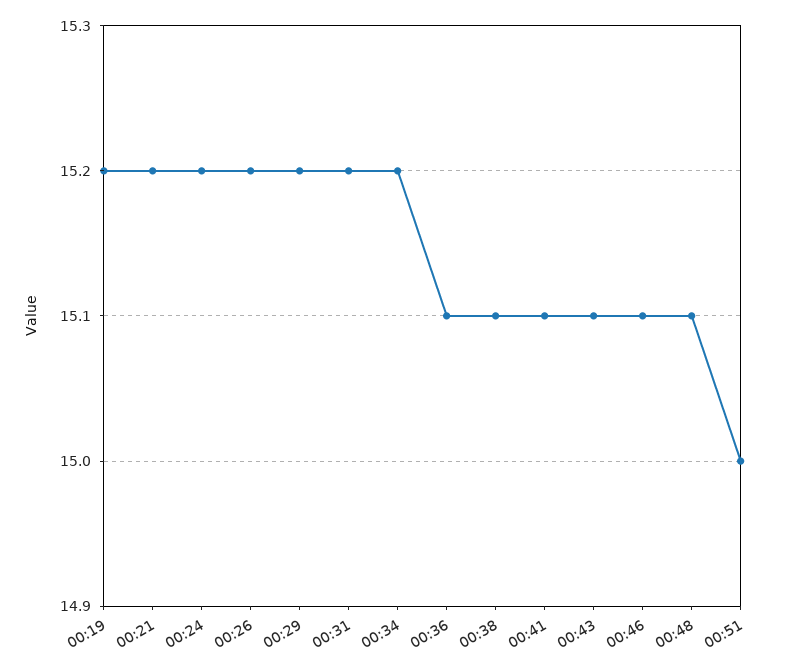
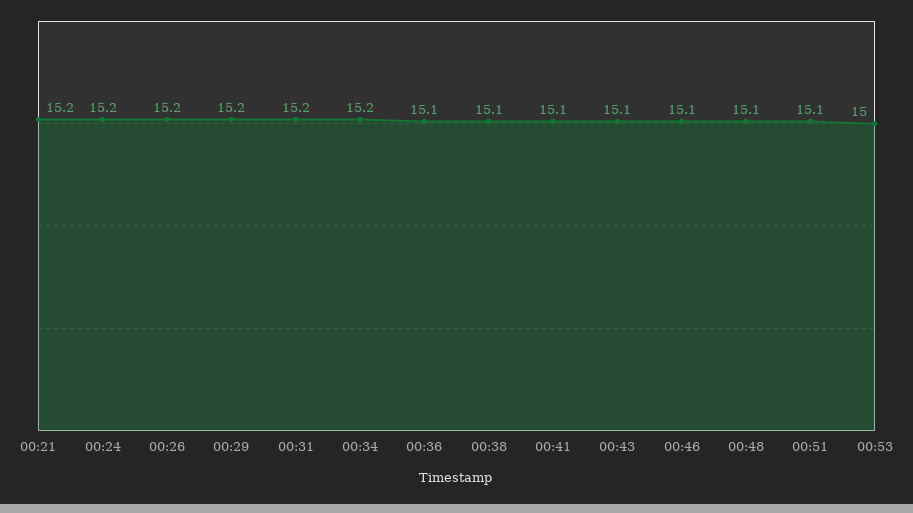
00:19: 15.2 -> none
00:51: 15 -> 15.1
00:53: none -> 15

